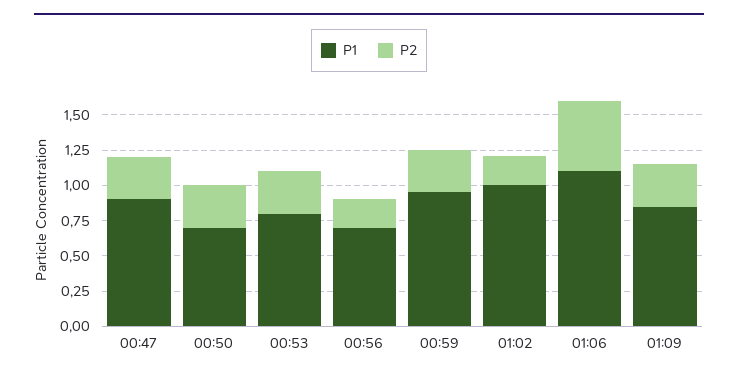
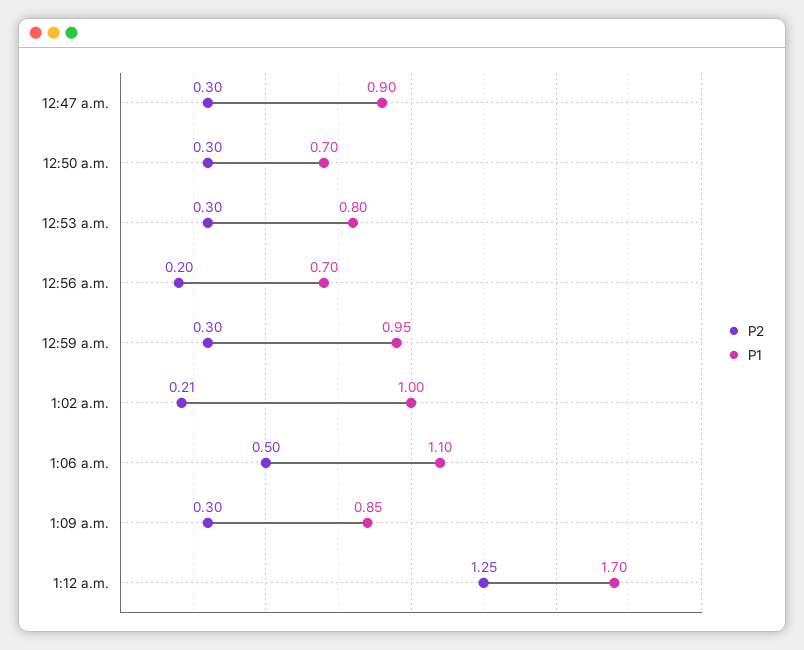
P2, 1:12 a.m.: none -> 1.25
P1, 1:12 a.m.: none -> 1.7

